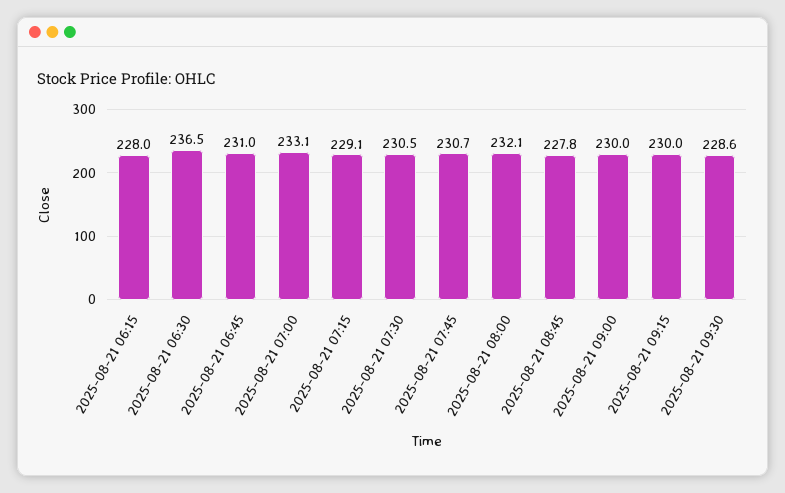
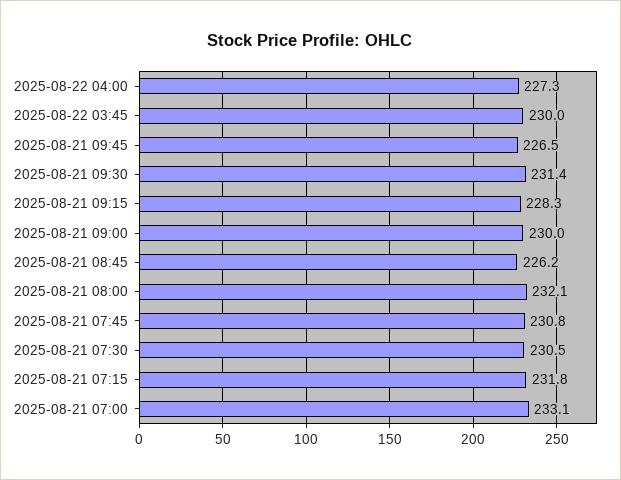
2025-08-21 06:15: 228 -> none
2025-08-21 06:30: 236.5 -> none
2025-08-21 06:45: 231 -> none
2025-08-21 07:15: 229.1 -> 231.8
2025-08-21 07:45: 230.7 -> 230.8
2025-08-21 08:45: 227.8 -> 226.2
2025-08-21 09:15: 230 -> 228.3
2025-08-21 09:30: 228.6 -> 231.4
2025-08-22 04:00: none -> 227.3
2025-08-22 03:45: none -> 230
2025-08-21 09:45: none -> 226.5

